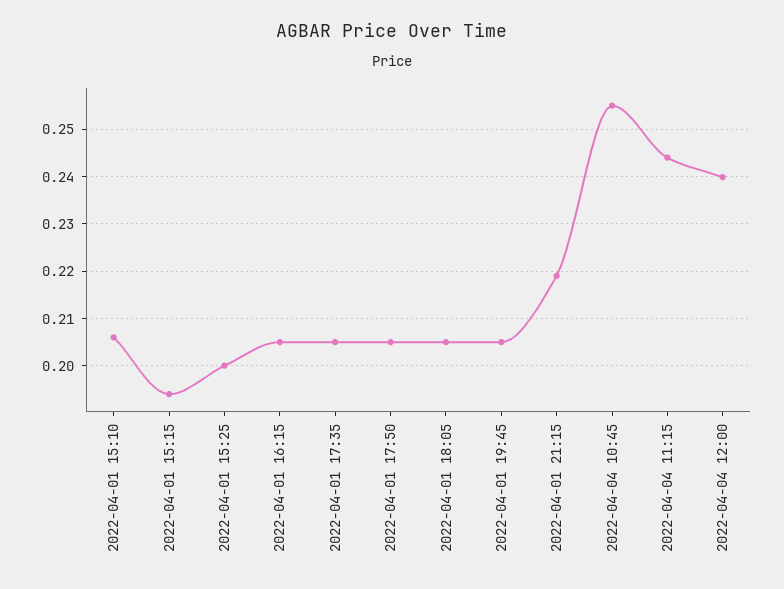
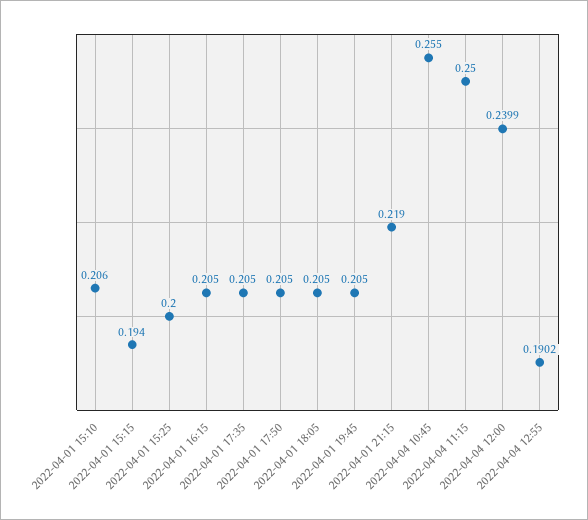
2022-04-04 11:15: 0.244 -> 0.25
2022-04-04 12:55: none -> 0.1902

